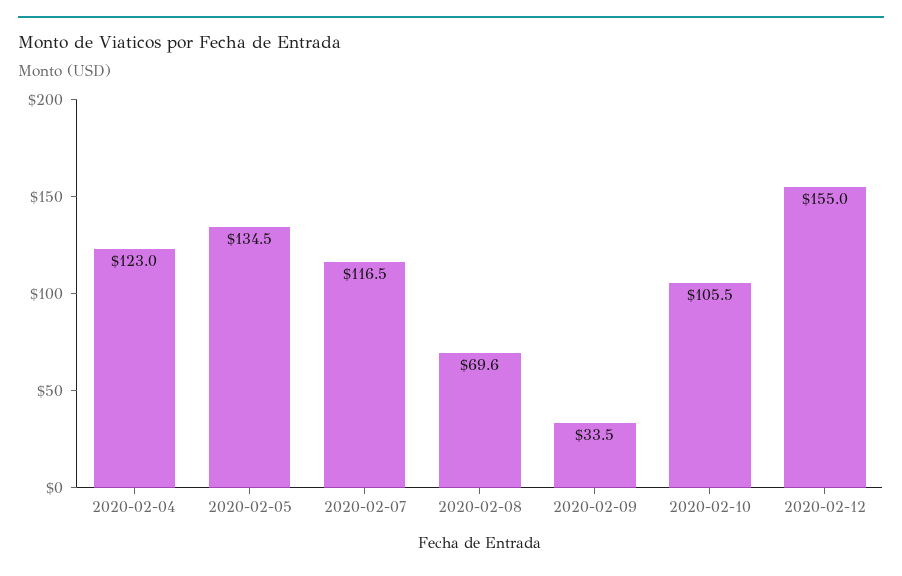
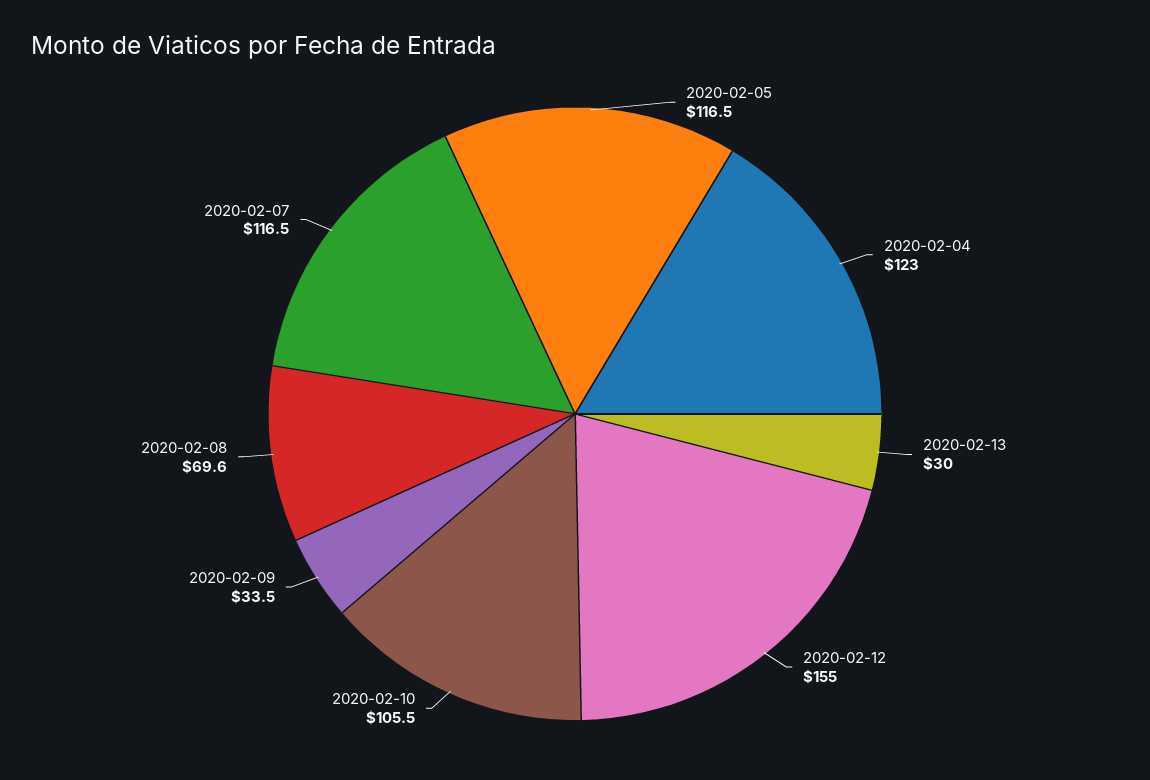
2020-02-05: 134.5 -> 116.5
2020-02-13: none -> 30

